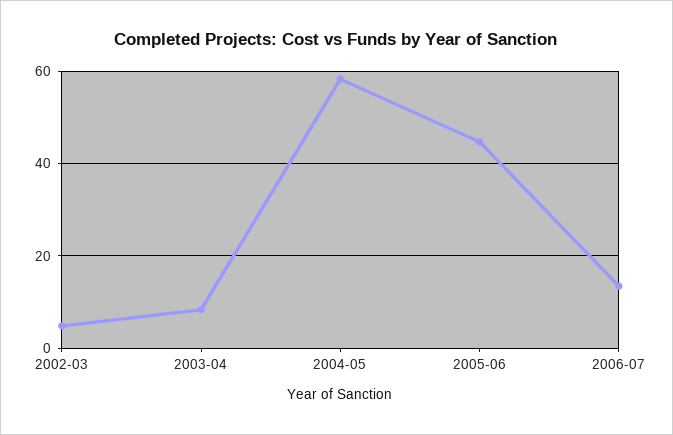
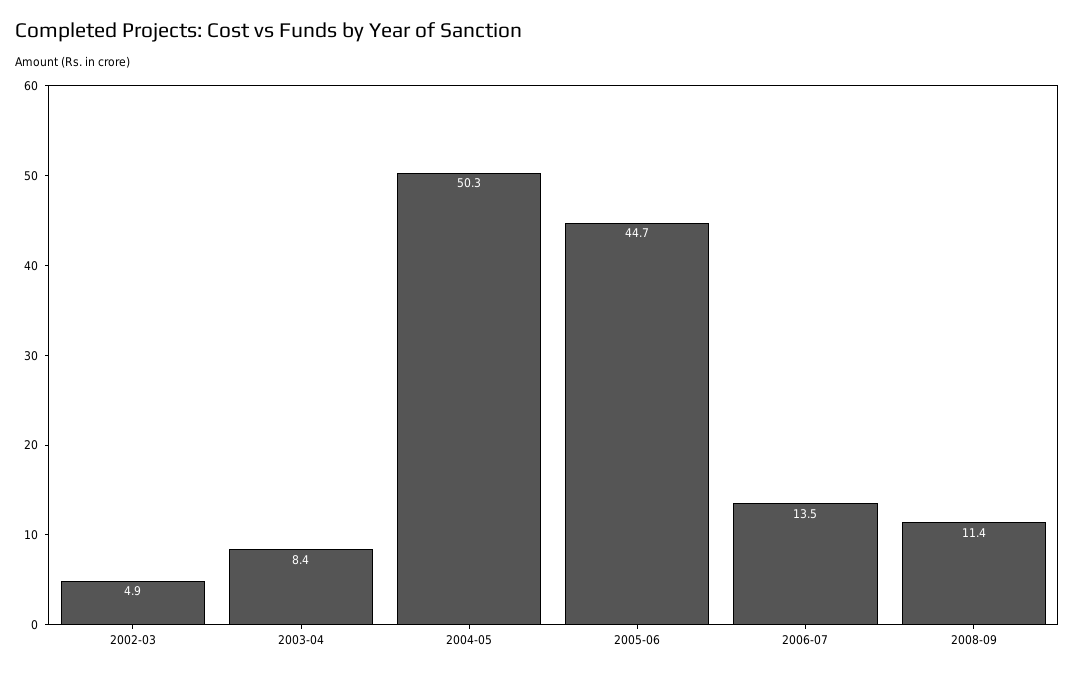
2004-05: 58 -> 50.3
2008-09: none -> 11.4

